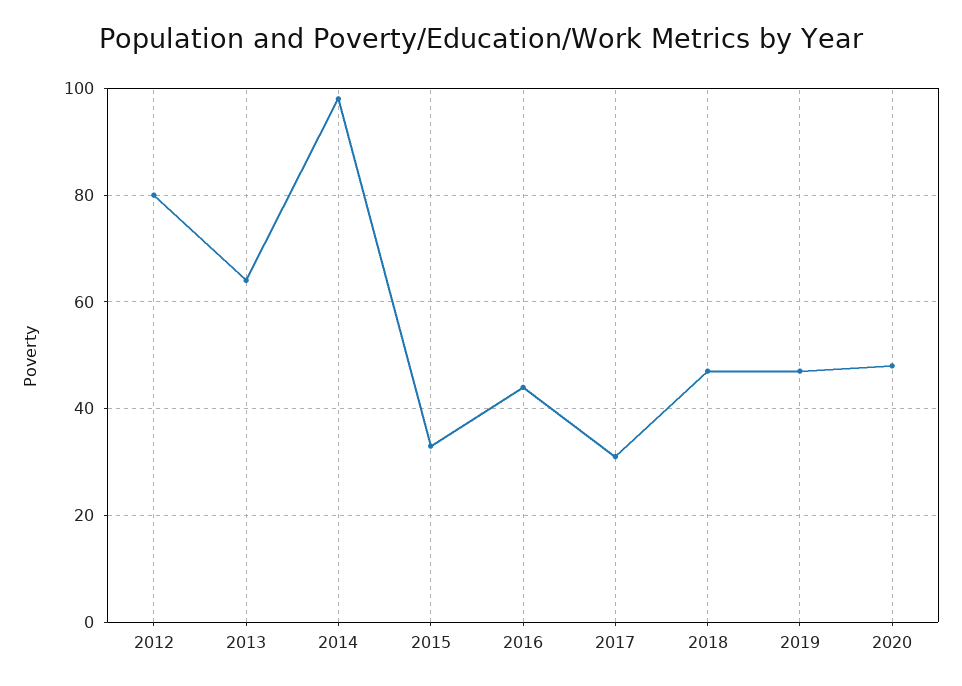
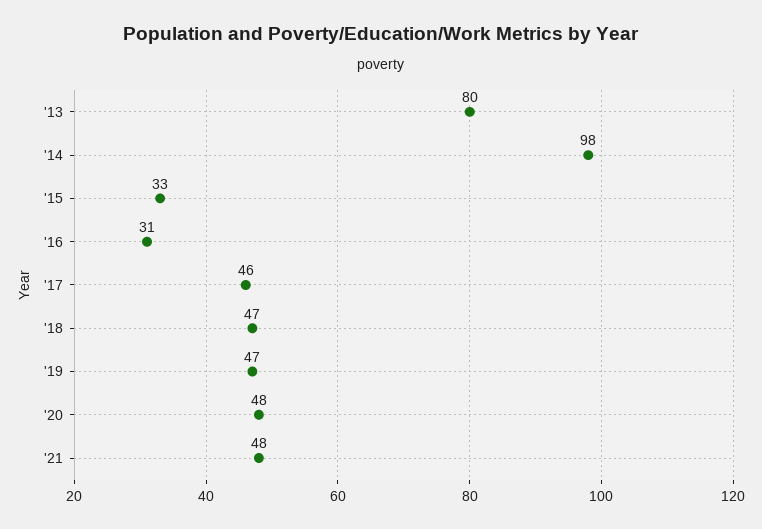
2012: 80 -> none
2013: 65 -> 80
2016: 45 -> 31
2017: 30 -> 46
'21: none -> 48

